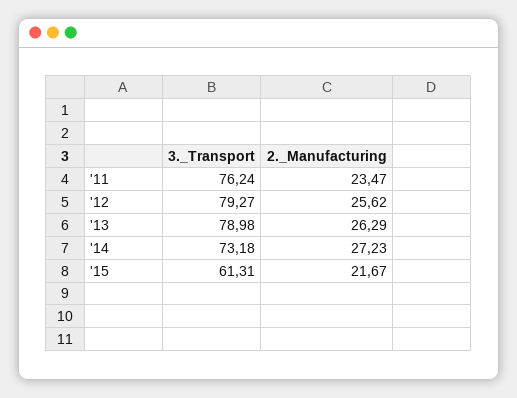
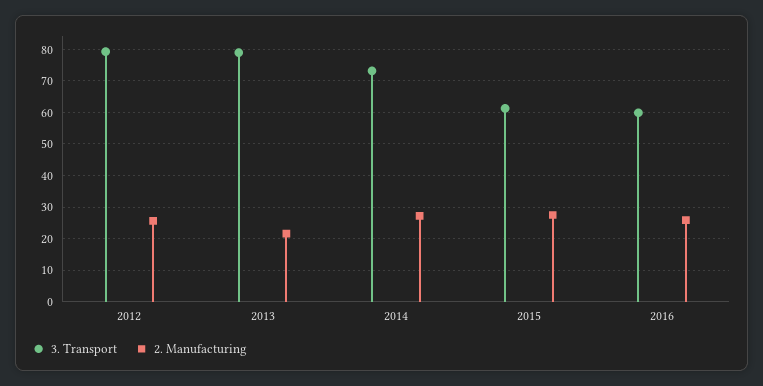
3._Transport, '11: 76.24 -> none
2._Manufacturing, '11: 23.47 -> none
2._Manufacturing, '13: 26.29 -> 22
2._Manufacturing, '15: 21.67 -> 28
3._Transport, 2016: none -> 60
2._Manufacturing, 2016: none -> 26

